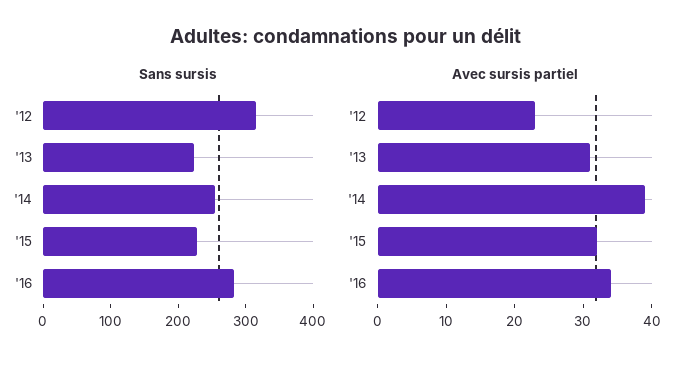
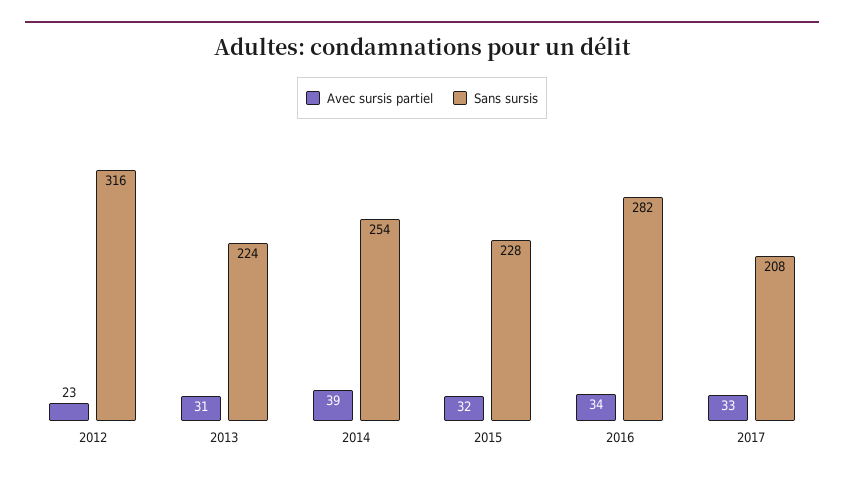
Avec sursis partiel, 2017: none -> 33
Sans sursis, 2017: none -> 208

